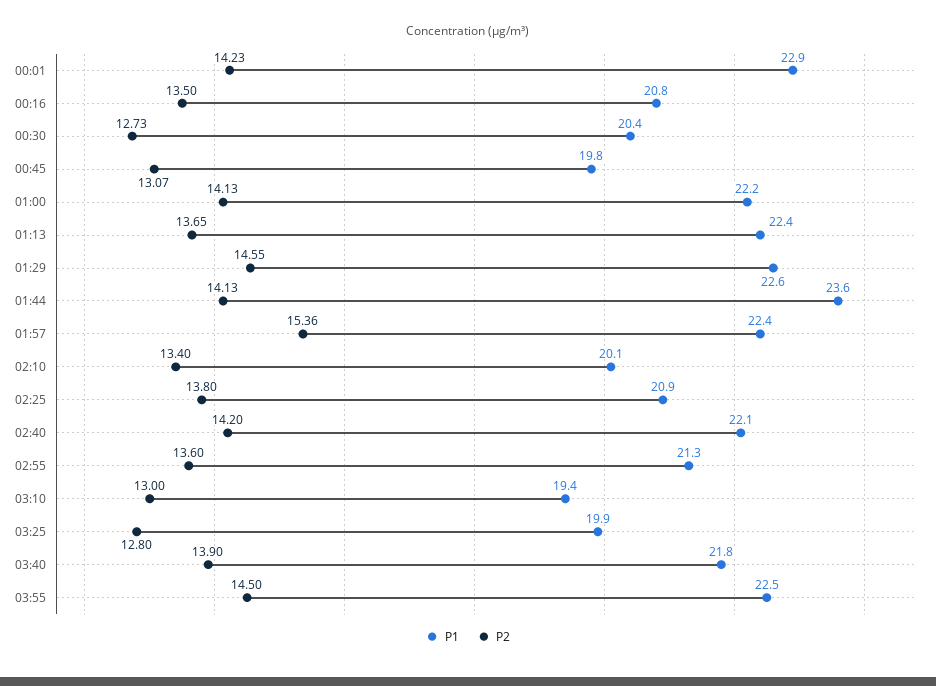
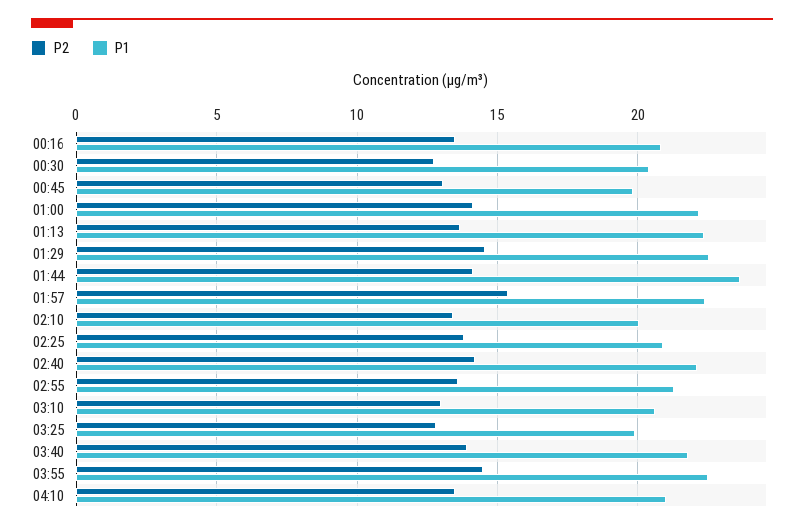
P1, 00:01: 22.9 -> none
P2, 00:01: 14.23 -> none
P1, 03:10: 19.4 -> 20.5
P2, 04:10: none -> 13.5
P1, 04:10: none -> 21

